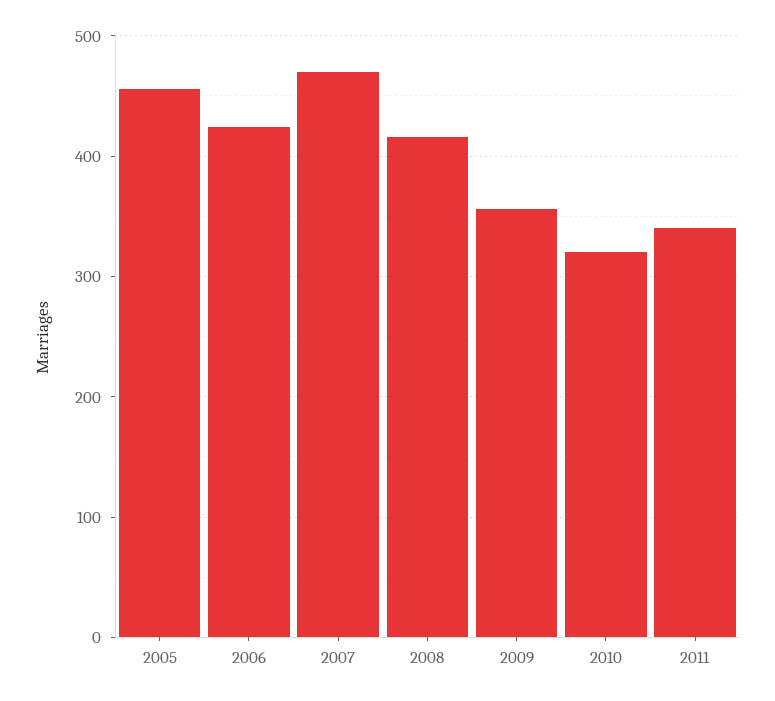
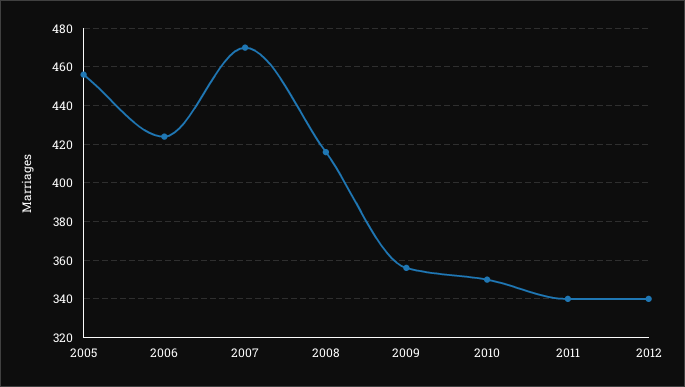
2010: 320 -> 350
2012: none -> 340

